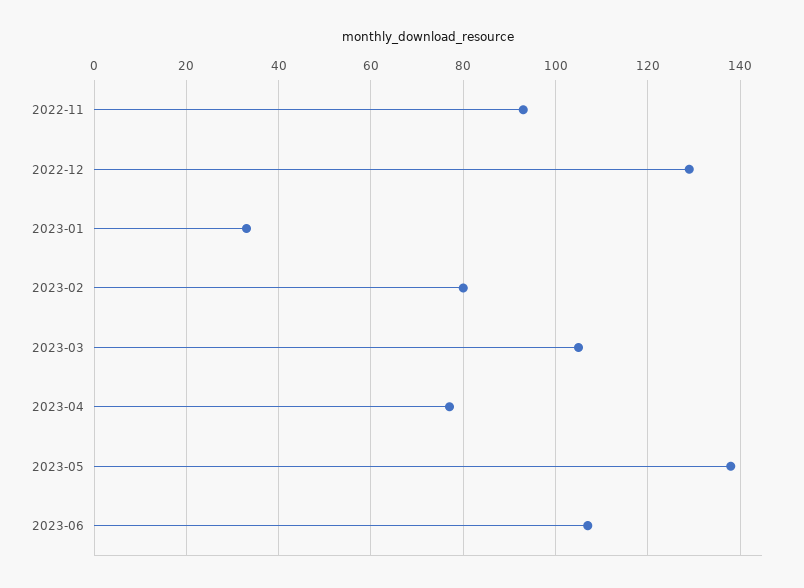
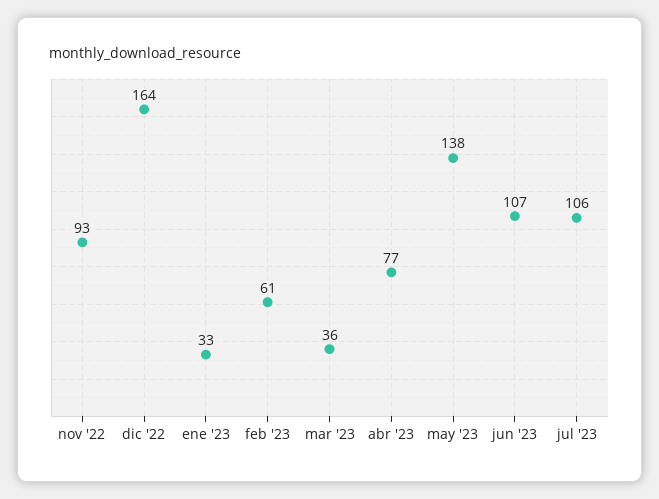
2022-12: 130 -> 164
2023-02: 80 -> 61
2023-03: 105 -> 36
jul '23: none -> 106

